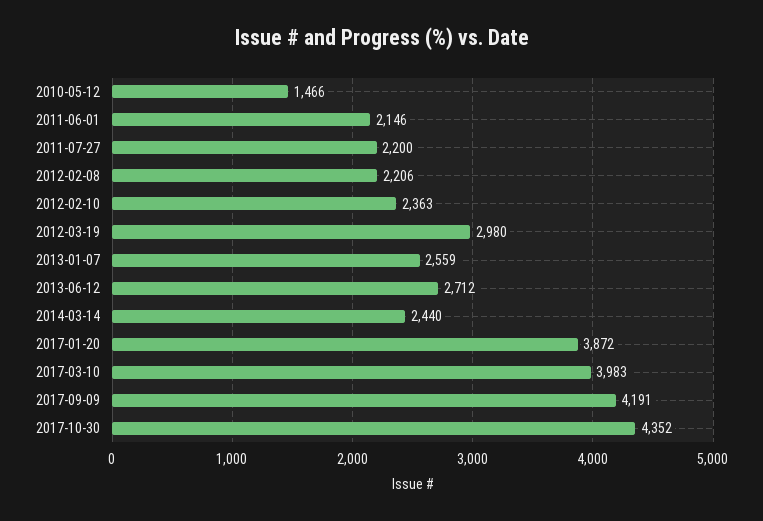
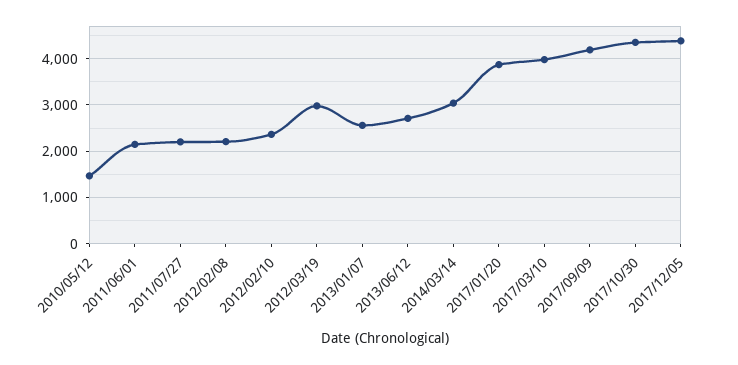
2014-03-14: 2440 -> 3000
2017/12/05: none -> 4400

